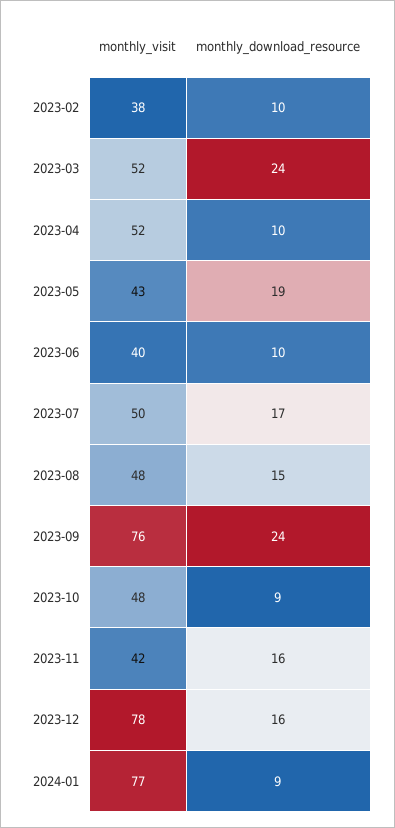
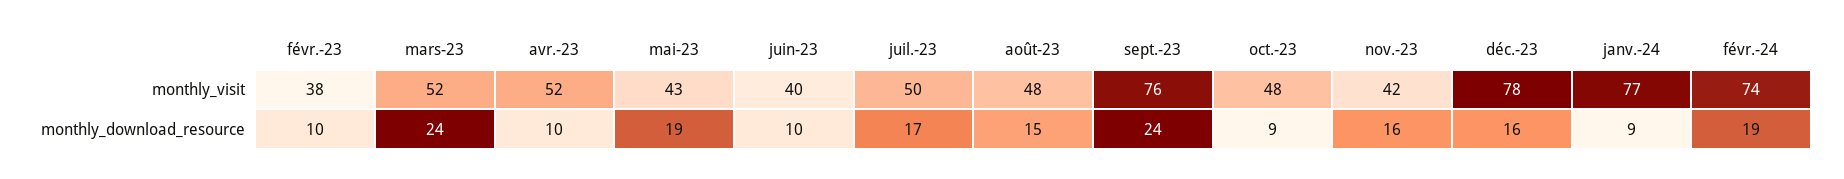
monthly_visit, févr.-24: none -> 74
monthly_download_resource, févr.-24: none -> 19

